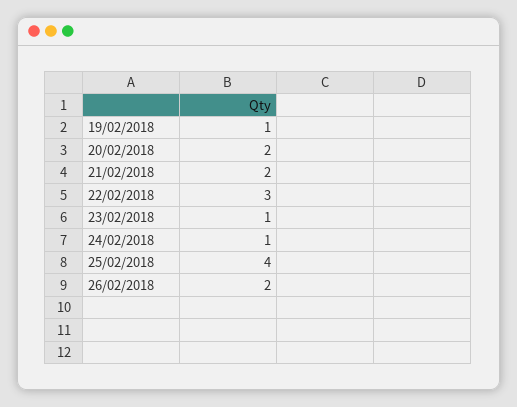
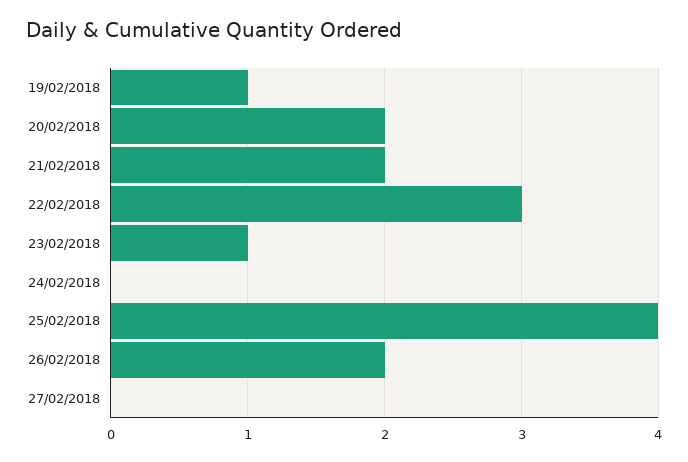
24/02/2018: 1 -> 0
27/02/2018: none -> 0

